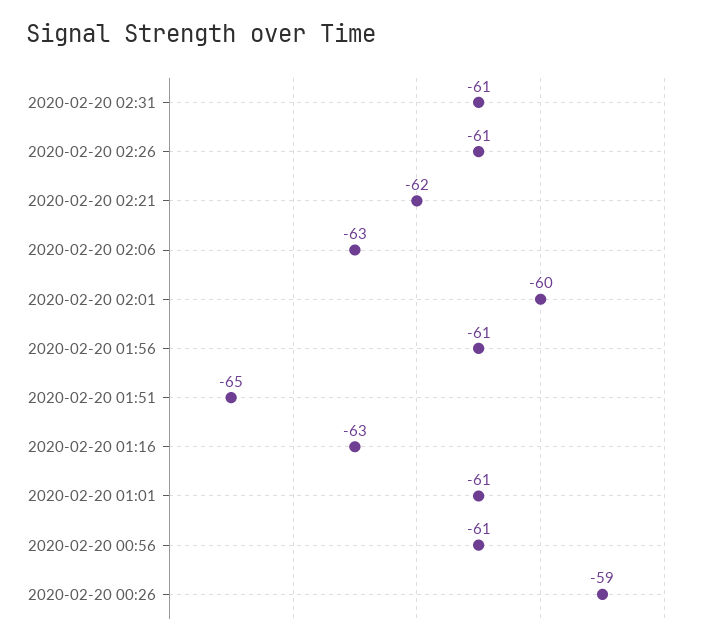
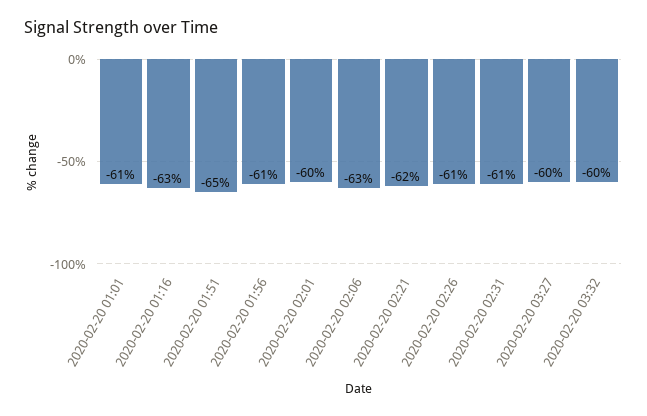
2020-02-20 00:56: -61 -> none
2020-02-20 00:26: -59 -> none
2020-02-20 03:27: none -> -60
2020-02-20 03:32: none -> -60

